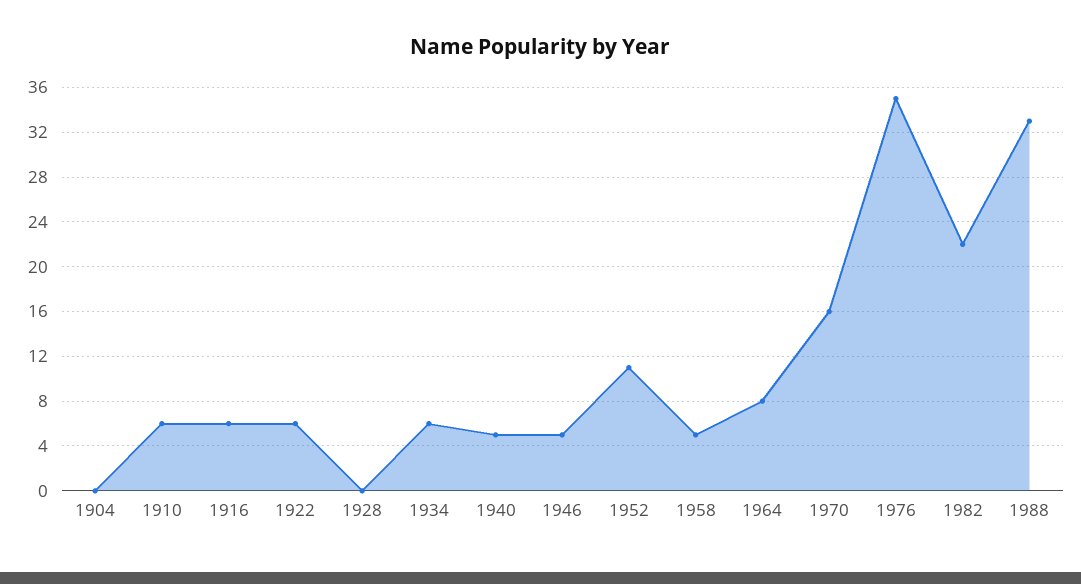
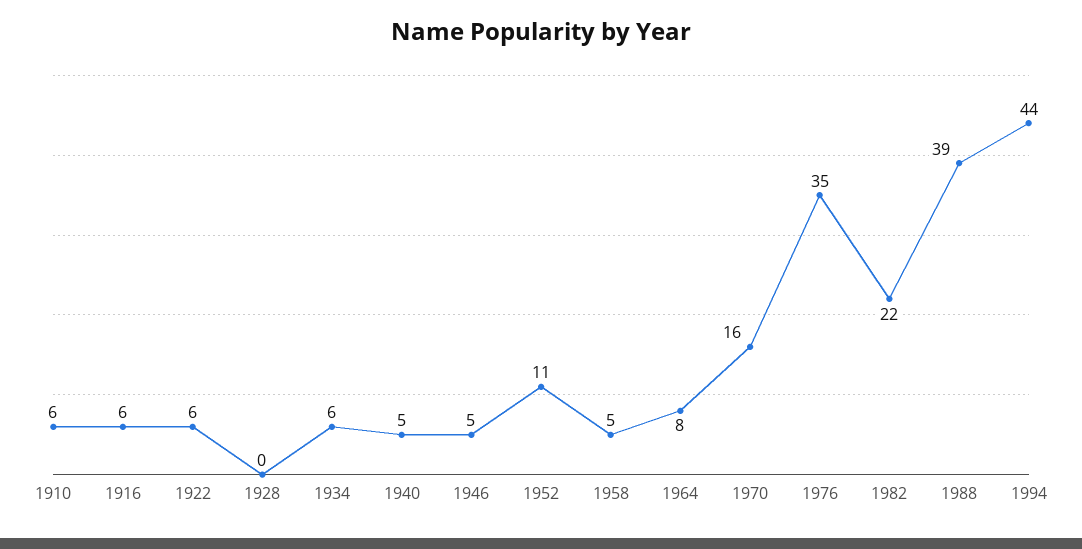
1904: 0 -> none
1988: 33 -> 39
1994: none -> 44

